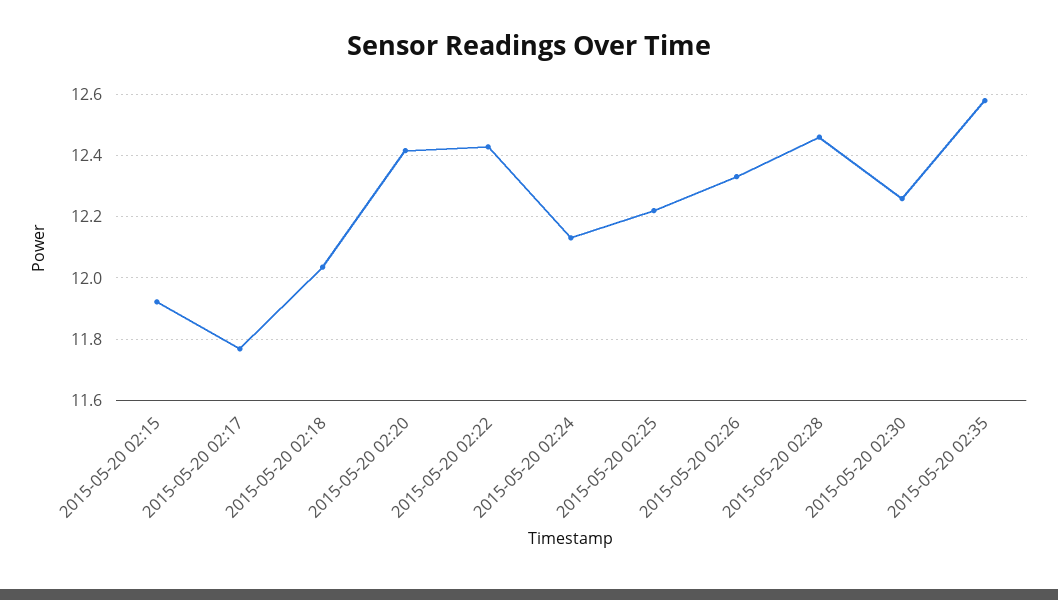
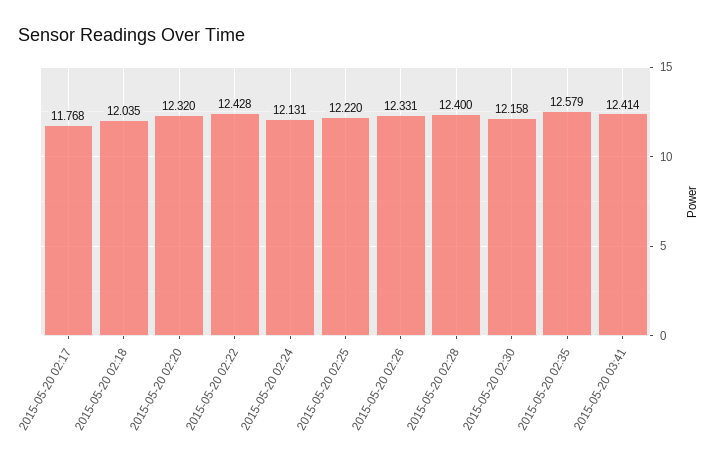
2015-05-20 02:15: 11.92 -> none
2015-05-20 02:20: 12.42 -> 12.32
2015-05-20 02:28: 12.46 -> 12.4
2015-05-20 02:30: 12.26 -> 12.158
2015-05-20 03:41: none -> 12.414

